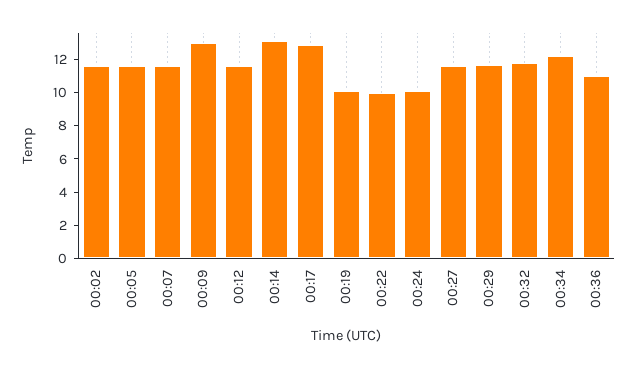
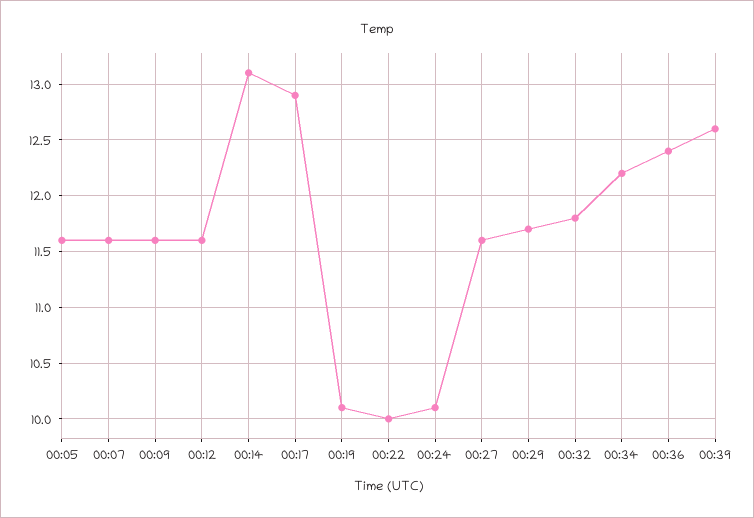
00:02: 11.5 -> none
00:09: 13 -> 11.6
00:36: 11 -> 12.4
00:39: none -> 12.6

